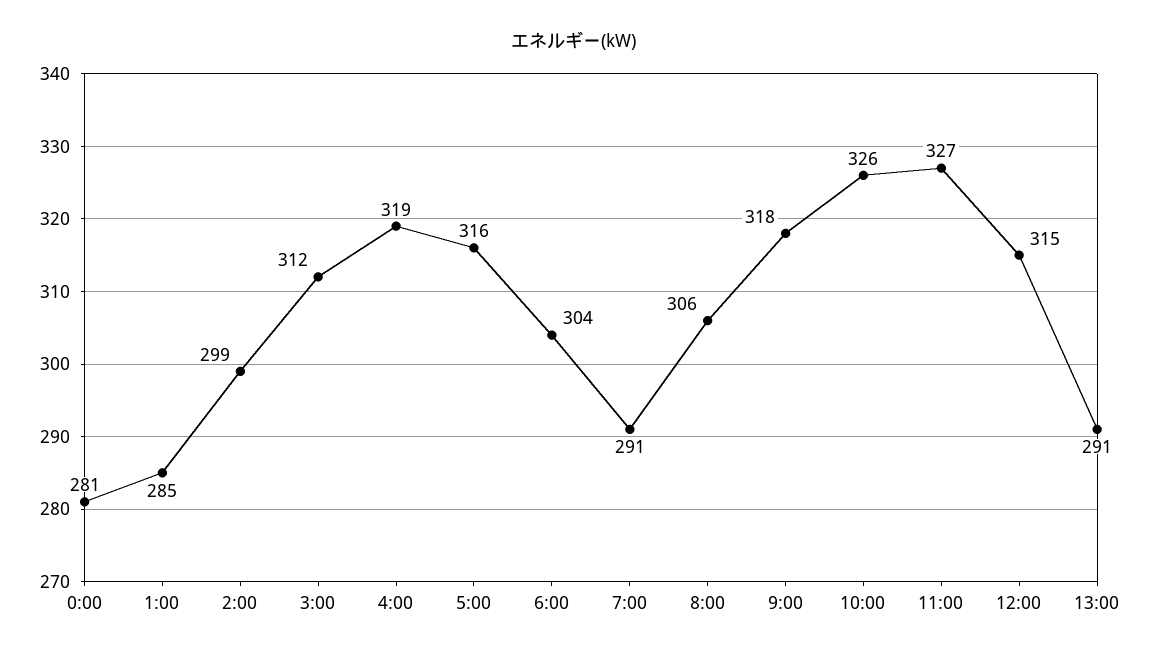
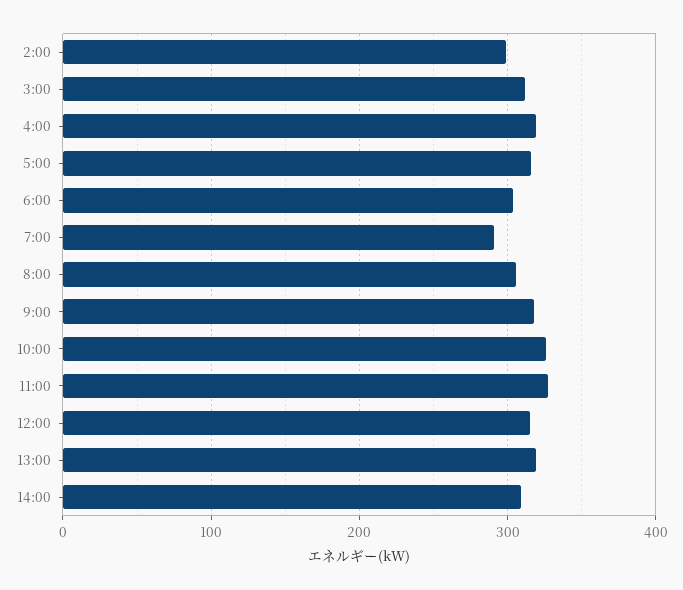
0:00: 281 -> none
1:00: 285 -> none
13:00: 291 -> 320
14:00: none -> 310

